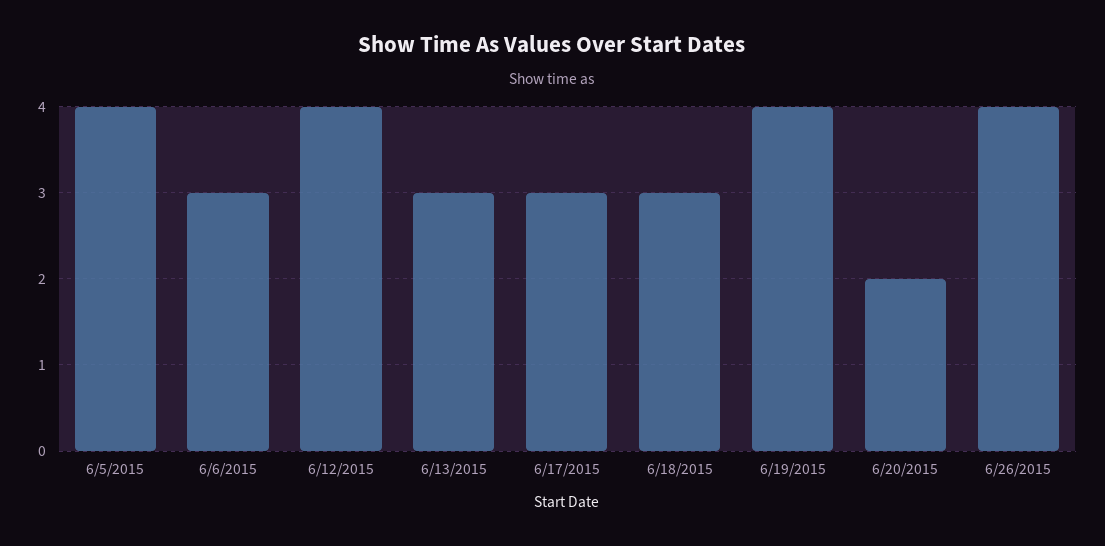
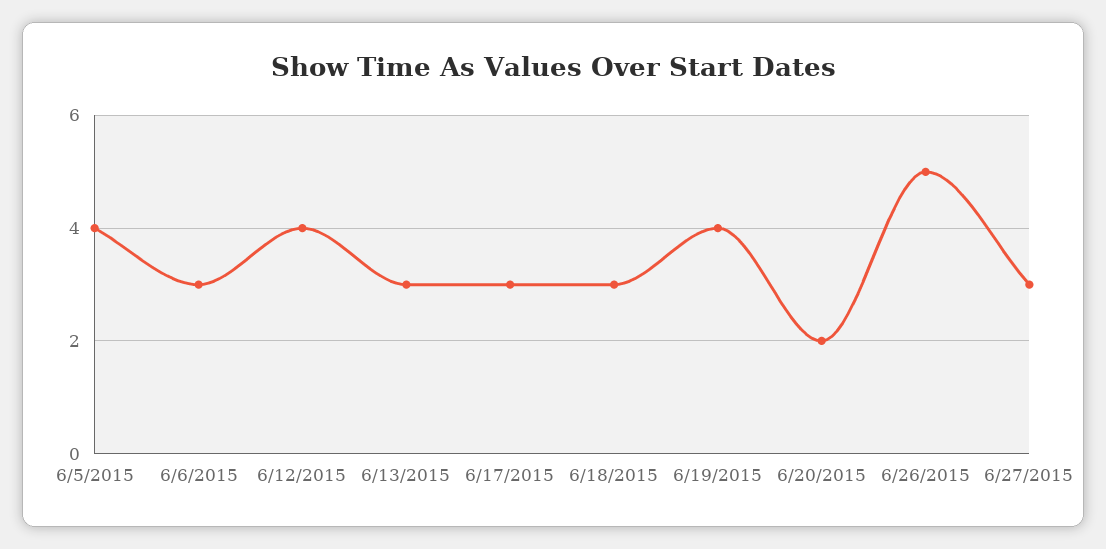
6/26/2015: 4 -> 5
6/27/2015: none -> 3

